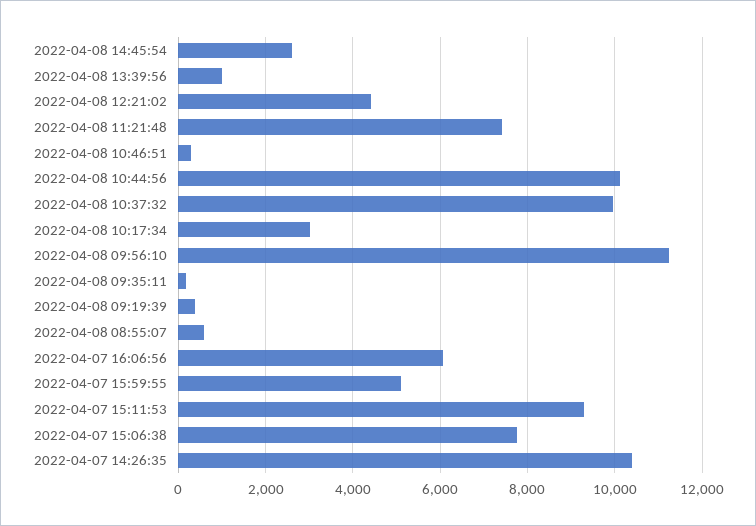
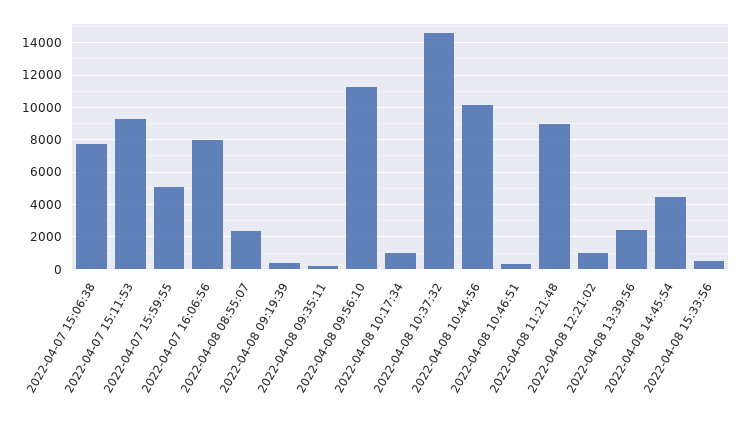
2022-04-08 14:45:54: 2600 -> 4500
2022-04-08 13:39:56: 1000 -> 2500
2022-04-08 12:21:02: 4400 -> 1000
2022-04-08 11:21:48: 7400 -> 9000
2022-04-08 10:37:32: 10000 -> 14500
2022-04-08 10:17:34: 3000 -> 1000
2022-04-08 08:55:07: 600 -> 2500
2022-04-07 16:06:56: 6000 -> 8000
2022-04-07 14:26:35: 10400 -> none
2022-04-08 15:33:56: none -> 500

